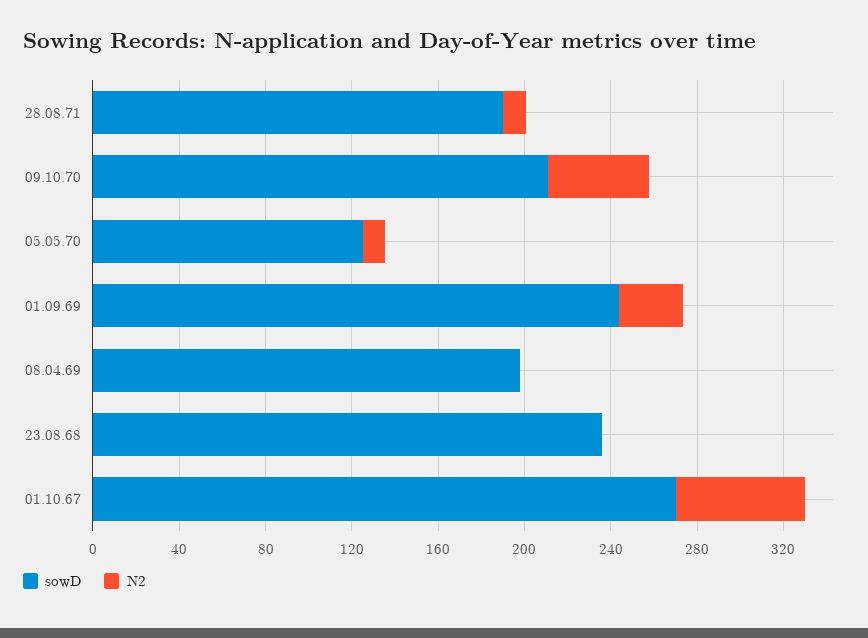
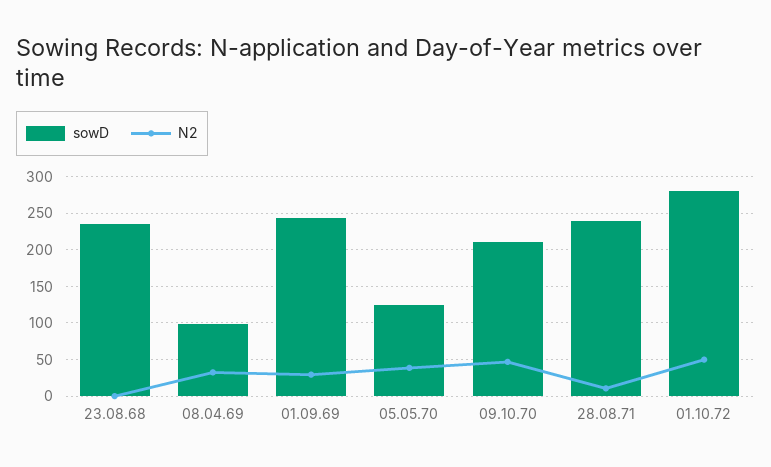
sowD, 28.08.71: 190 -> 240
N2, 05.05.70: 10 -> 40
sowD, 08.04.69: 200 -> 100
N2, 08.04.69: 0 -> 30
sowD, 01.10.67: 270 -> none
N2, 01.10.67: 60 -> none
sowD, 01.10.72: none -> 280
N2, 01.10.72: none -> 50

